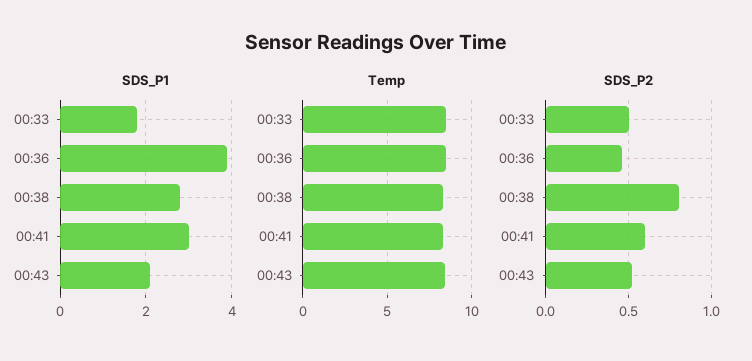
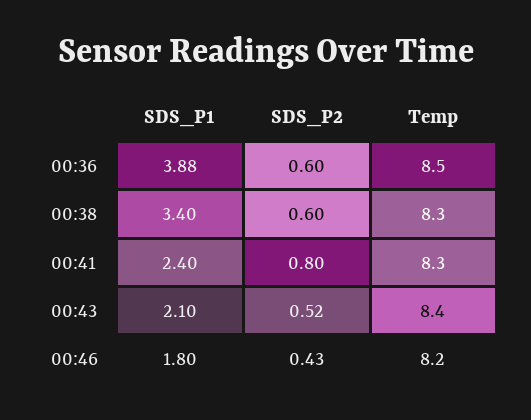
SDS_P1, 00:33: 1.8 -> none
SDS_P1, 00:38: 2.8 -> 3.4
SDS_P1, 00:41: 3 -> 2.4
Temp, 00:33: 8.5 -> none
SDS_P2, 00:33: 0.5 -> none
SDS_P2, 00:36: 0.45 -> 0.6
SDS_P2, 00:38: 0.8 -> 0.6
SDS_P2, 00:41: 0.6 -> 0.8
SDS_P1, 00:46: none -> 1.8
SDS_P2, 00:46: none -> 0.43
Temp, 00:46: none -> 8.2

